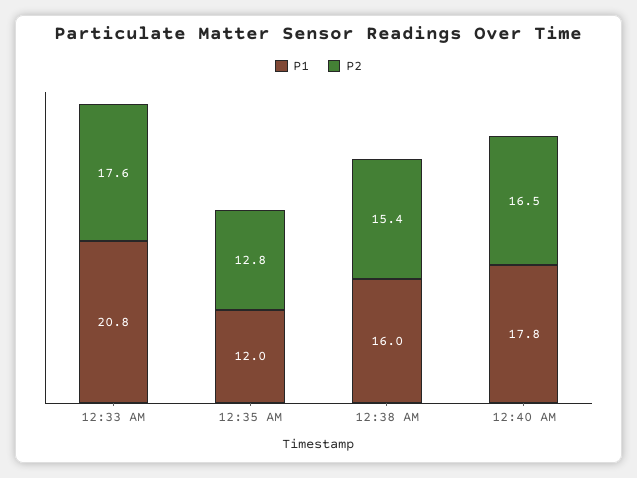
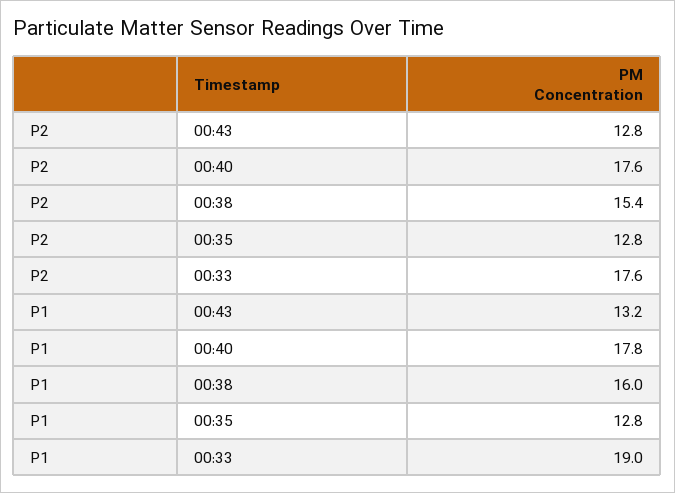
P1, 12:33 AM: 20.8 -> 19
P1, 12:35 AM: 12 -> 12.8
P2, 12:40 AM: 16.5 -> 17.6
P2, 00:43: none -> 12.8
P1, 00:43: none -> 13.2

